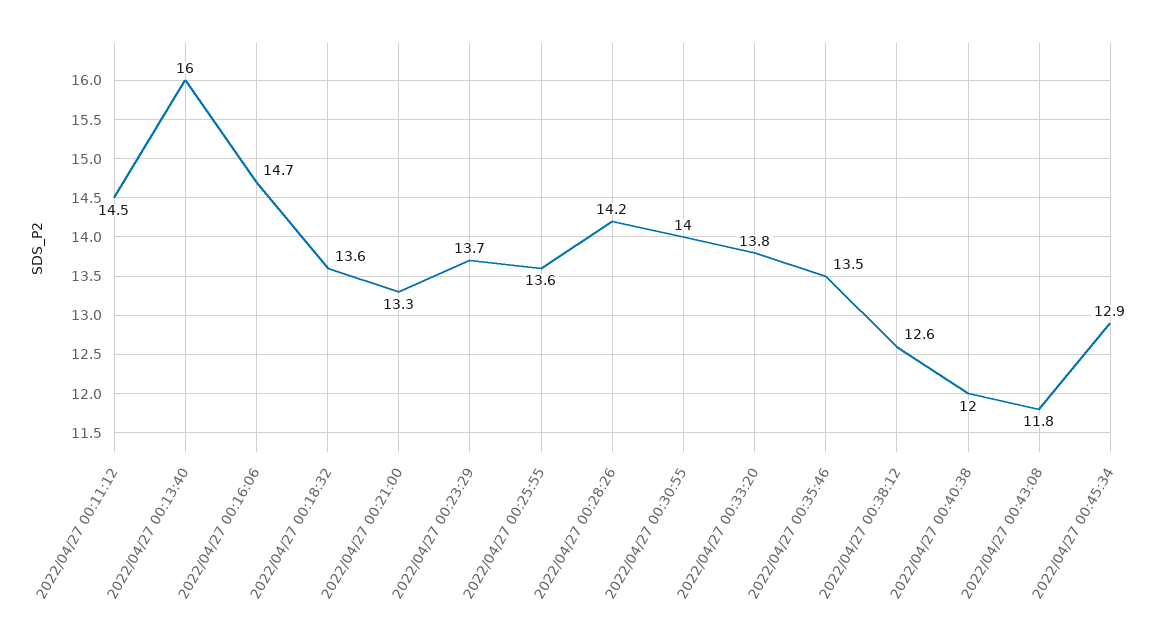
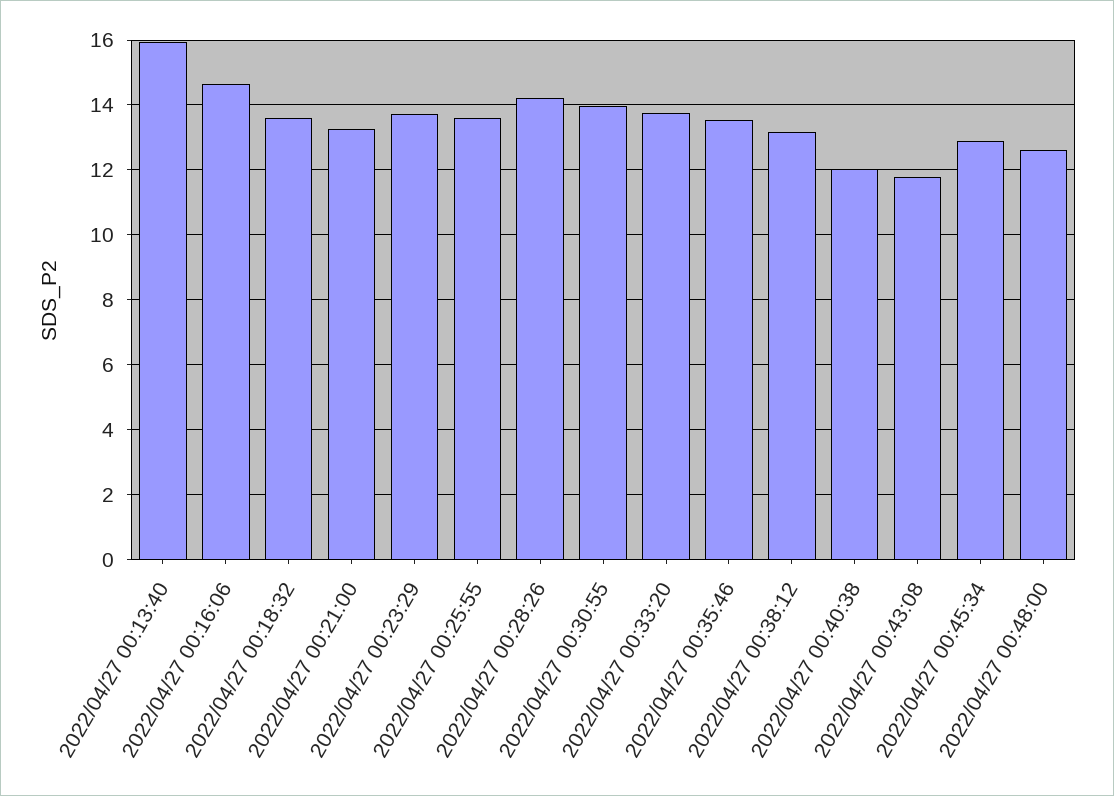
2022/04/27 00:11:12: 14.5 -> none
2022/04/27 00:38:12: 12.6 -> 13.2
2022/04/27 00:48:00: none -> 12.6

